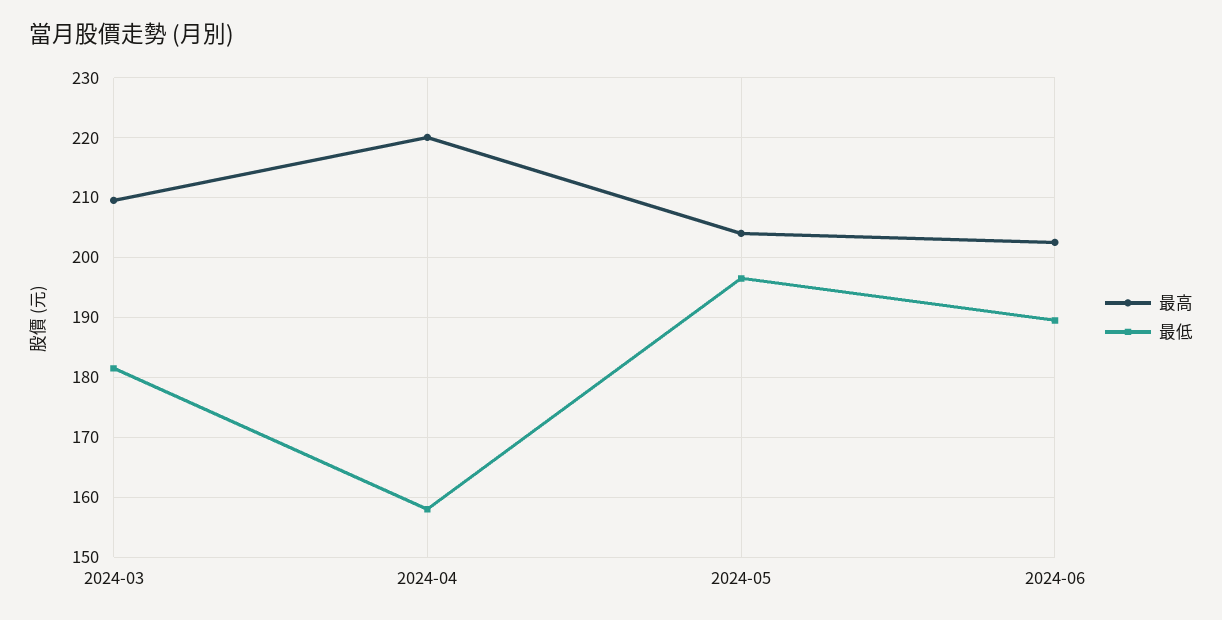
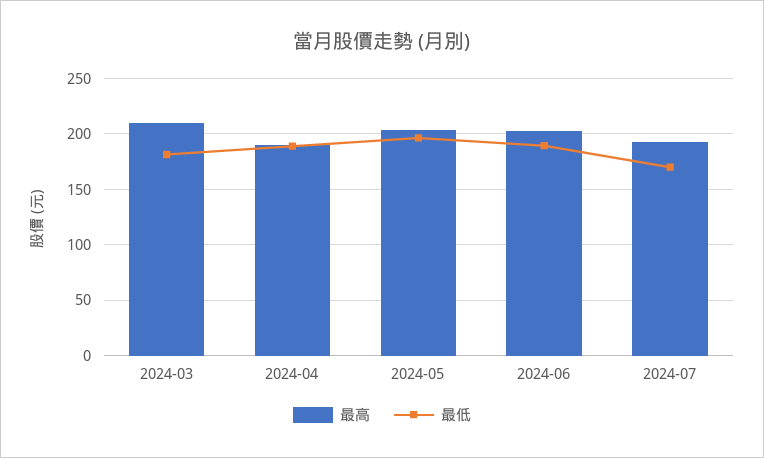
最高, 2024-04: 220 -> 190
最低, 2024-04: 158 -> 190
最高, 2024-07: none -> 190
最低, 2024-07: none -> 170

